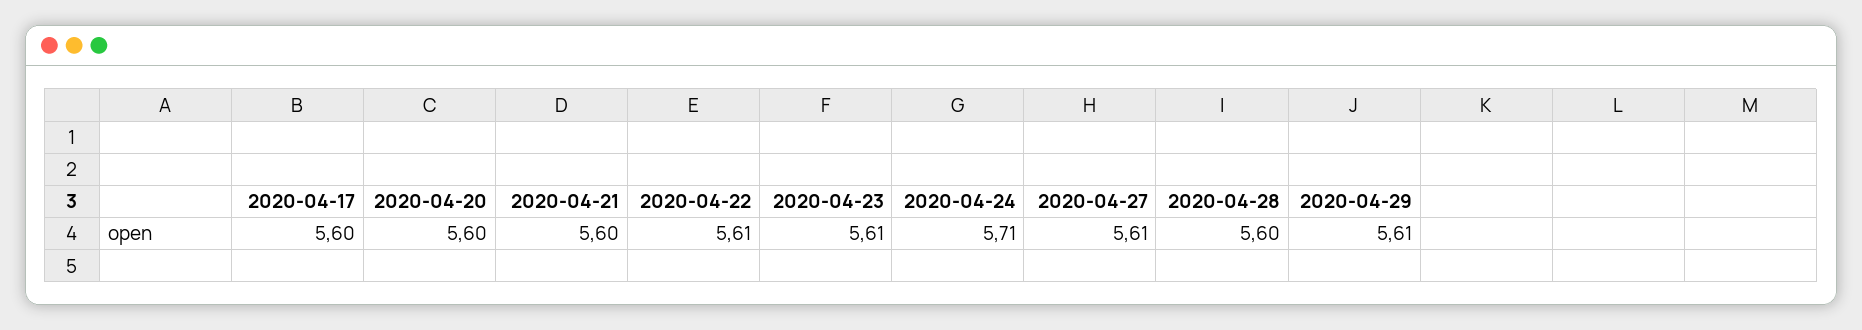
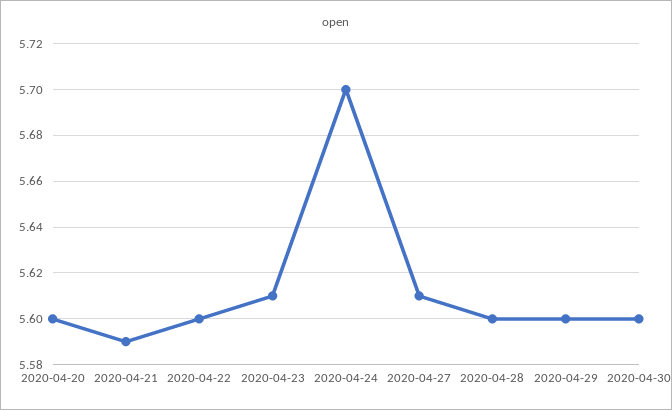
2020-04-17: 5.6 -> none
2020-04-21: 5.6 -> 5.59
2020-04-22: 5.61 -> 5.6
2020-04-24: 5.71 -> 5.7
2020-04-29: 5.61 -> 5.6
2020-04-30: none -> 5.6

